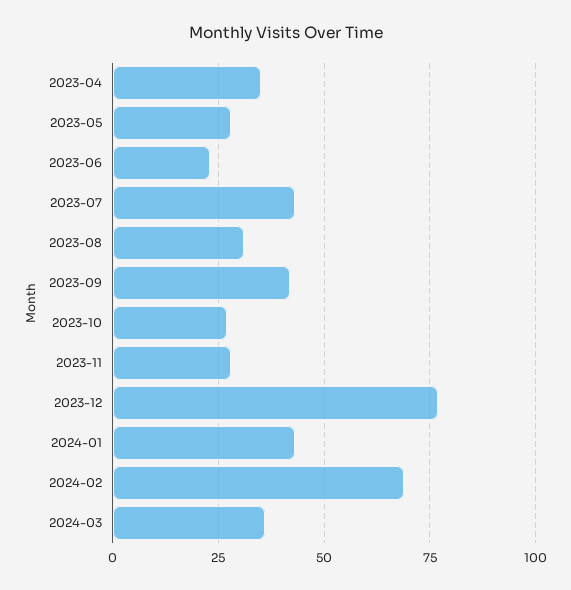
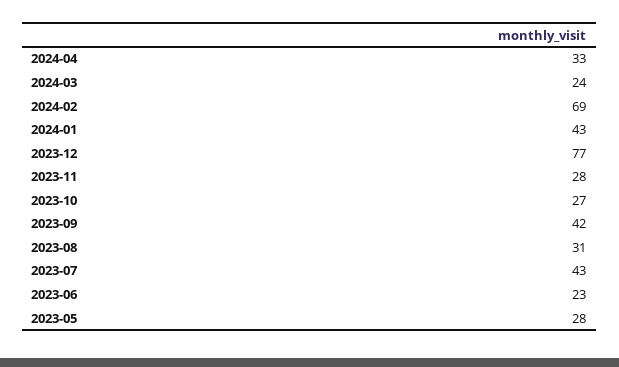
2023-04: 35 -> none
2024-03: 35 -> 24
2024-04: none -> 33

